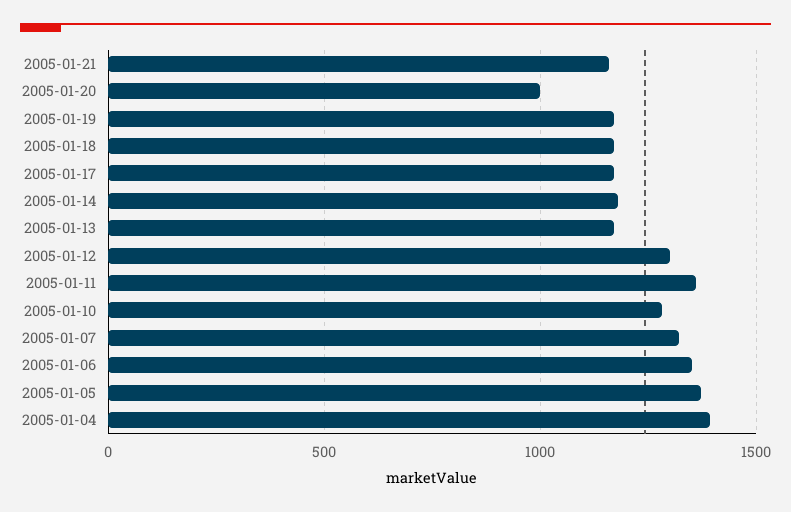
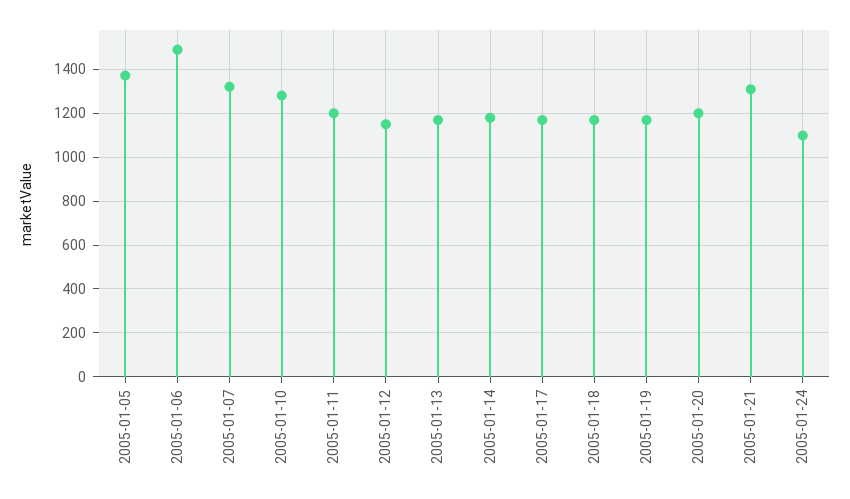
2005-01-21: 1150 -> 1300
2005-01-20: 1000 -> 1200
2005-01-12: 1300 -> 1150
2005-01-11: 1350 -> 1200
2005-01-06: 1350 -> 1500
2005-01-04: 1400 -> none
2005-01-24: none -> 1100

